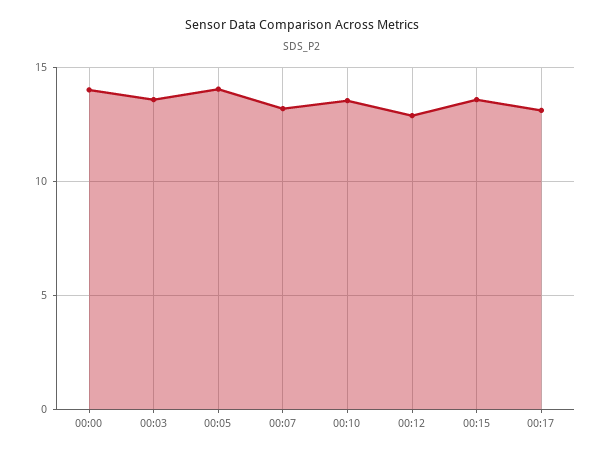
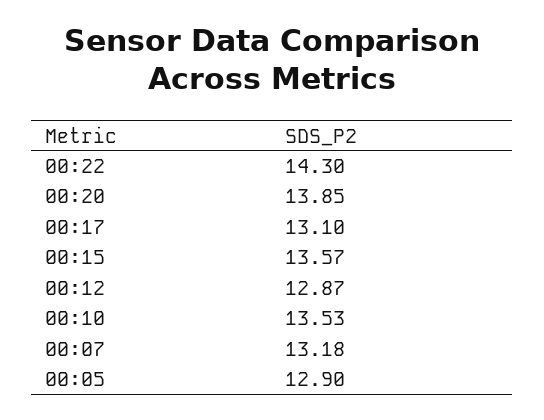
00:00: 14 -> none
00:03: 13.5 -> none
00:05: 14 -> 12.9
00:22: none -> 14.3
00:20: none -> 13.85

